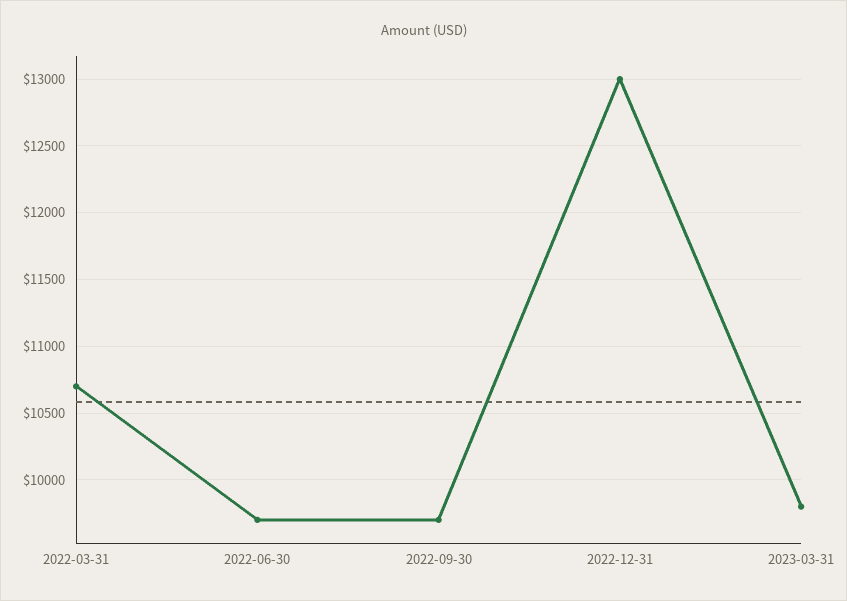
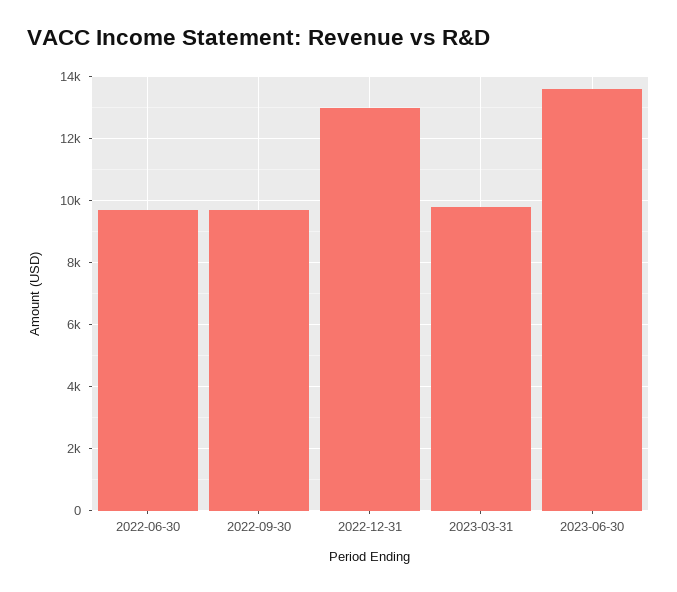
2022-03-31: 10700 -> none
2023-06-30: none -> 13600

